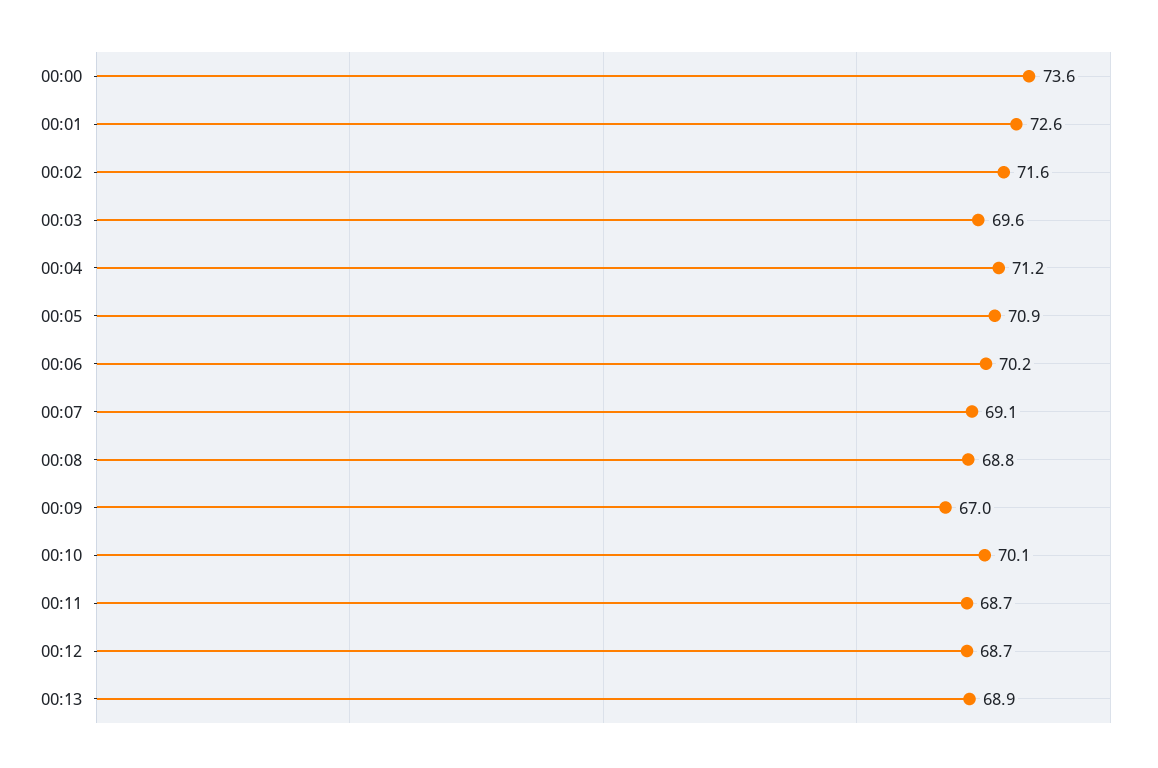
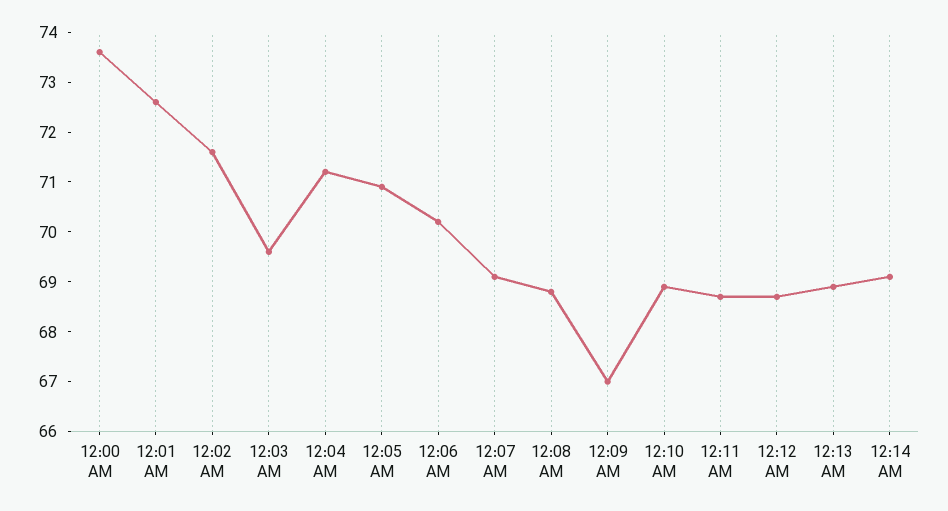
00:10: 70.1 -> 69
12:14 AM: none -> 69

